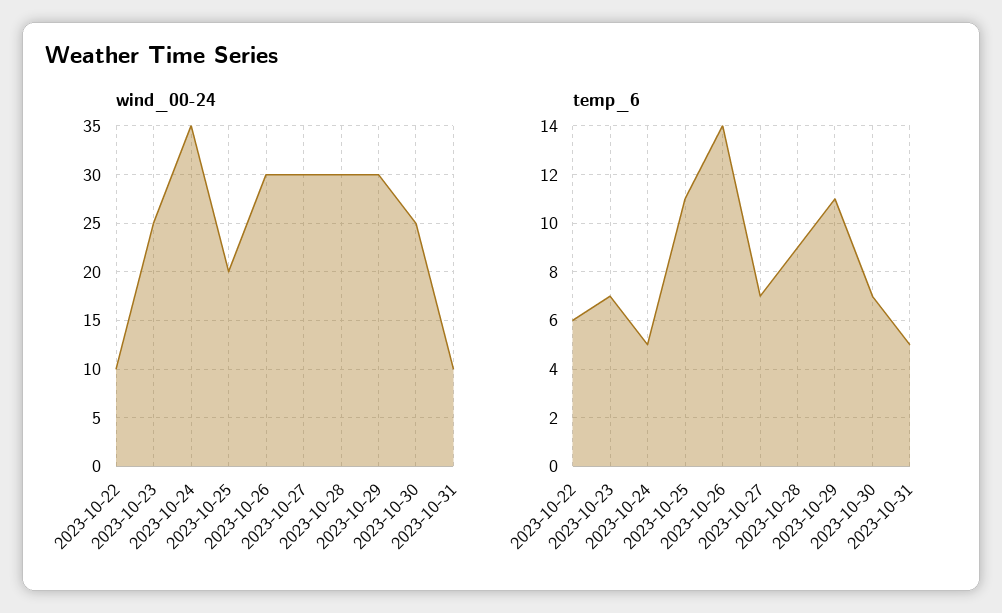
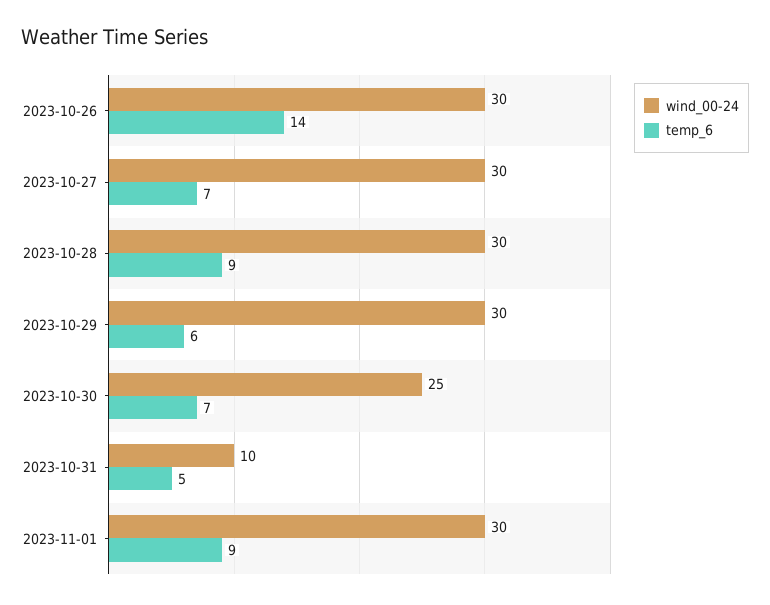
wind_00-24, 2023-10-22: 10 -> none
wind_00-24, 2023-10-23: 25 -> none
wind_00-24, 2023-10-24: 35 -> none
wind_00-24, 2023-10-25: 20 -> none
temp_6, 2023-10-22: 6 -> none
temp_6, 2023-10-23: 7 -> none
temp_6, 2023-10-24: 5 -> none
temp_6, 2023-10-25: 11 -> none
temp_6, 2023-10-29: 11 -> 6
wind_00-24, 2023-11-01: none -> 30
temp_6, 2023-11-01: none -> 9

